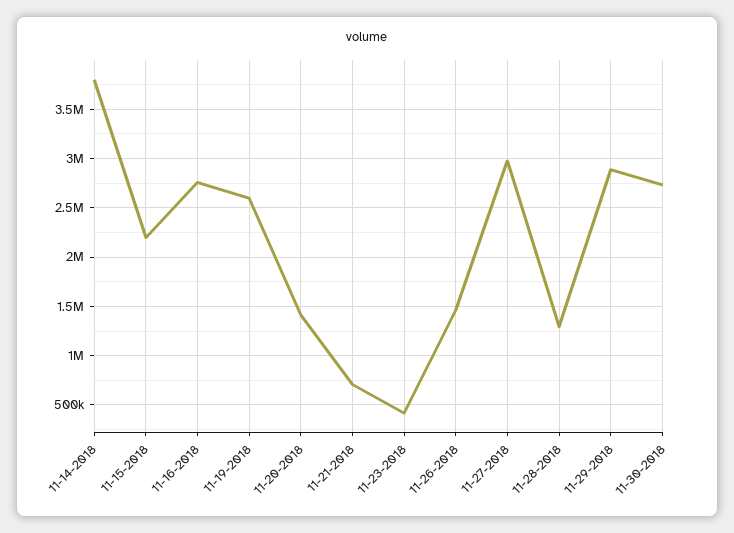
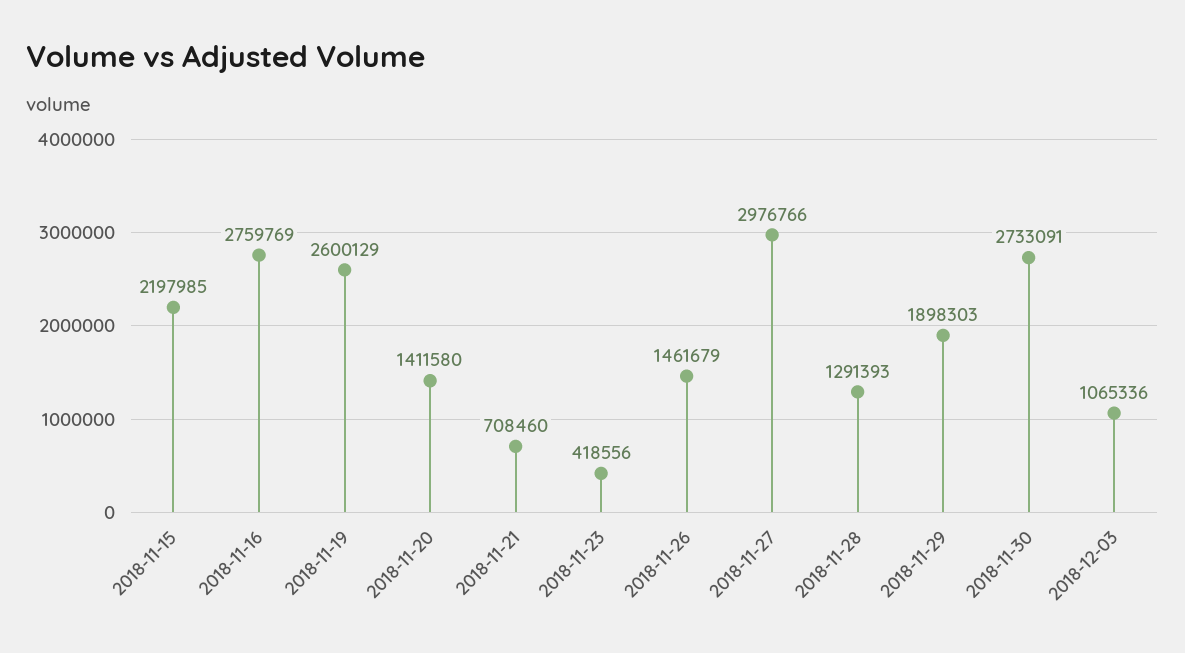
11-14-2018: 3800000 -> none
11-29-2018: 2900000 -> 1898303
2018-12-03: none -> 1065336

